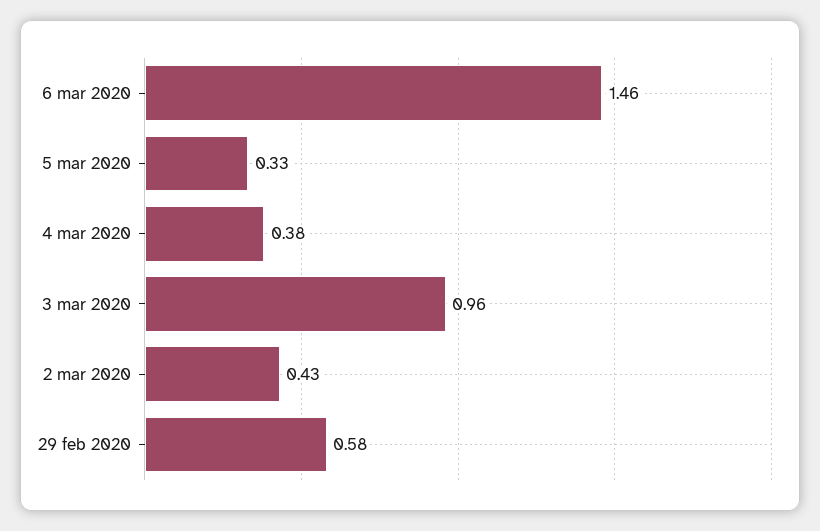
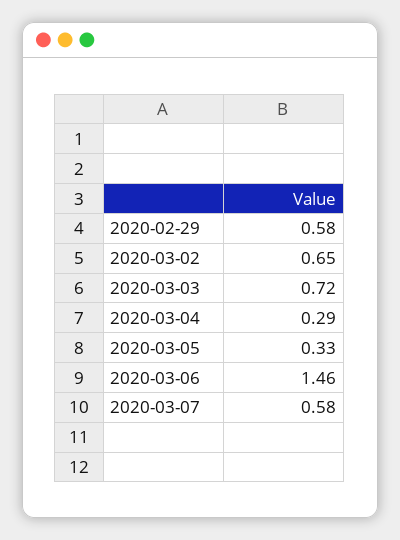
4 mar 2020: 0.38 -> 0.29
3 mar 2020: 0.96 -> 0.72
2 mar 2020: 0.43 -> 0.65
2020-03-07: none -> 0.58

